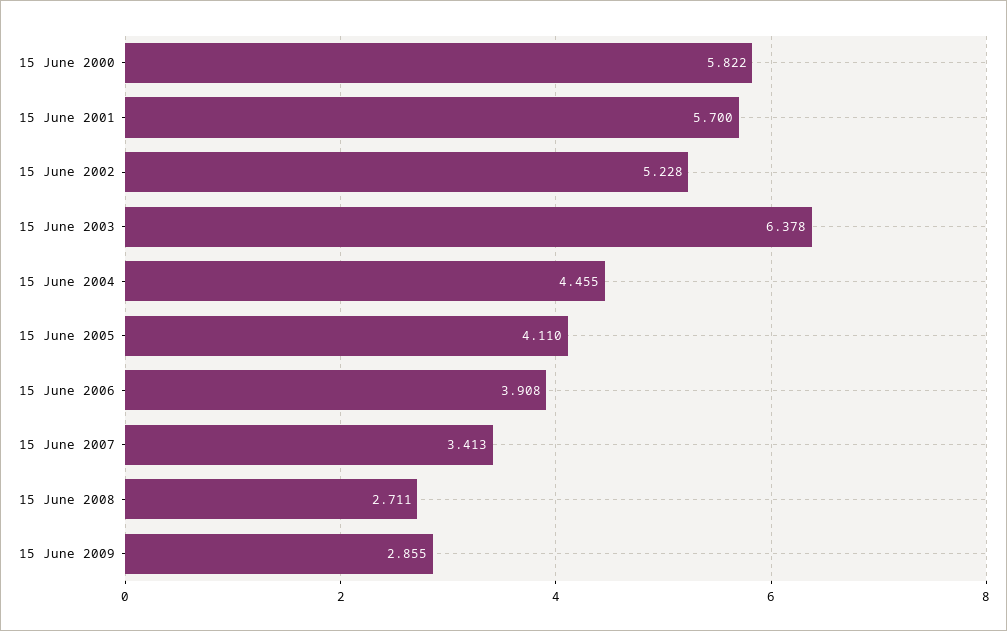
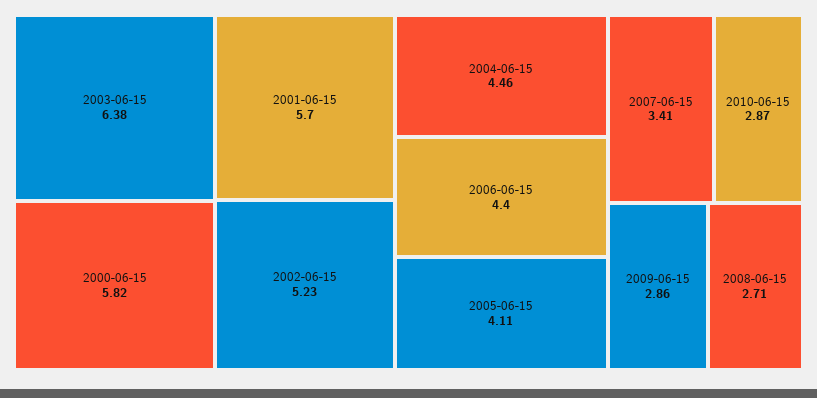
15 June 2006: 3.908 -> 4.4
2010-06-15: none -> 2.87

